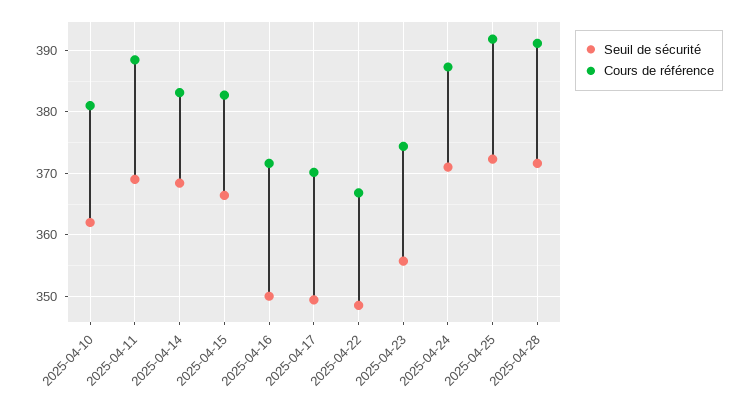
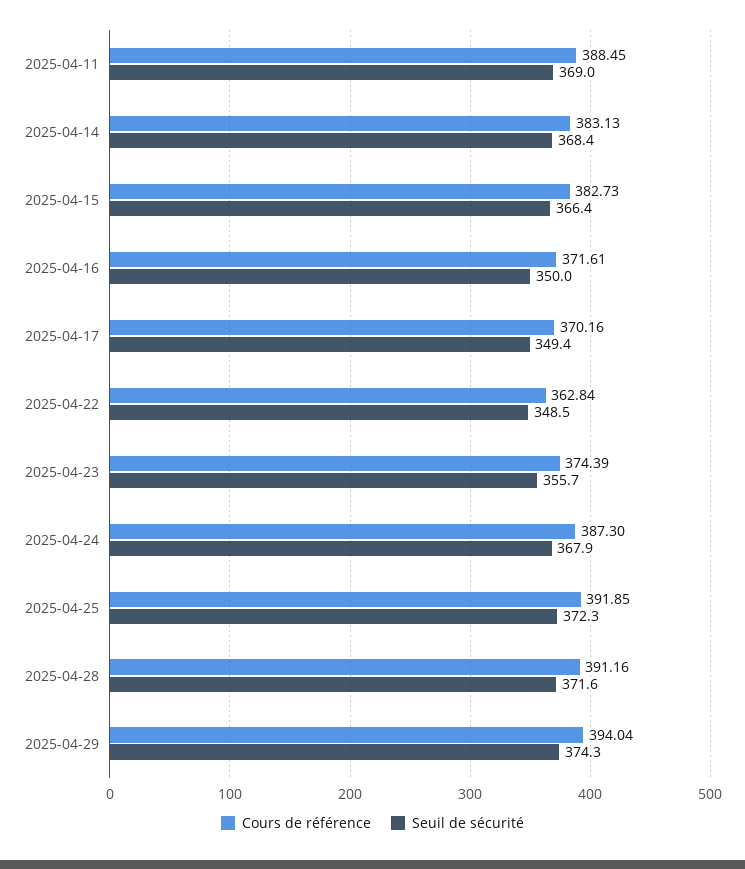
Seuil de sécurité, 2025-04-10: 362 -> none
Cours de référence, 2025-04-10: 381 -> none
Cours de référence, 2025-04-22: 367 -> 362.84
Seuil de sécurité, 2025-04-24: 371 -> 367.9
Cours de référence, 2025-04-29: none -> 394.04
Seuil de sécurité, 2025-04-29: none -> 374.3

